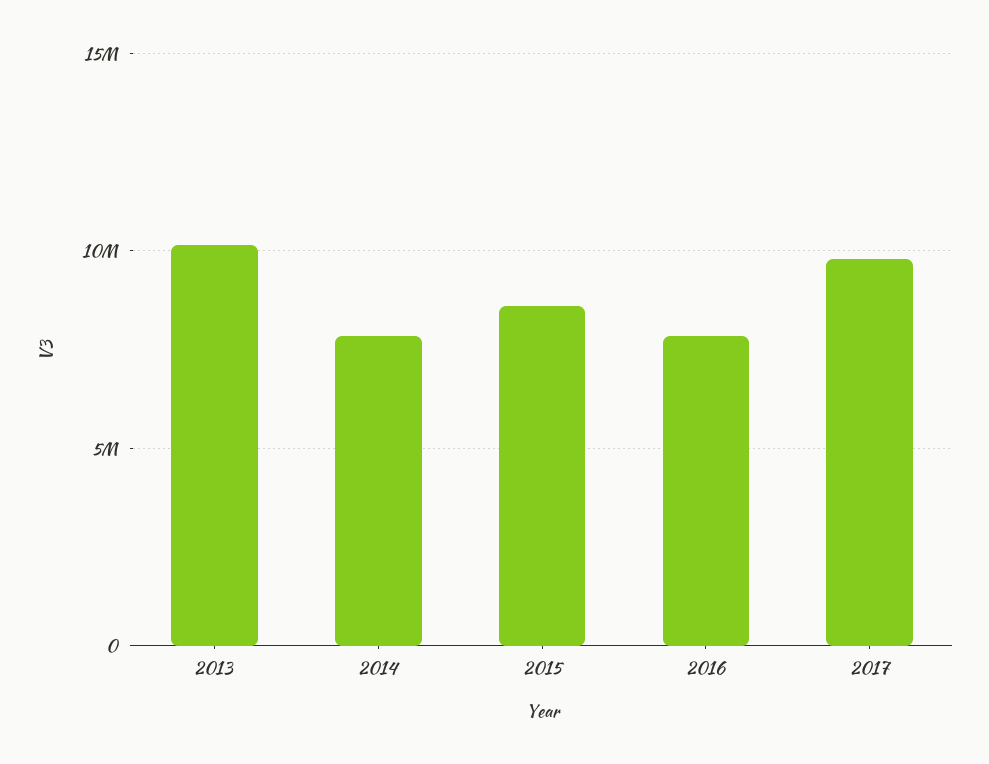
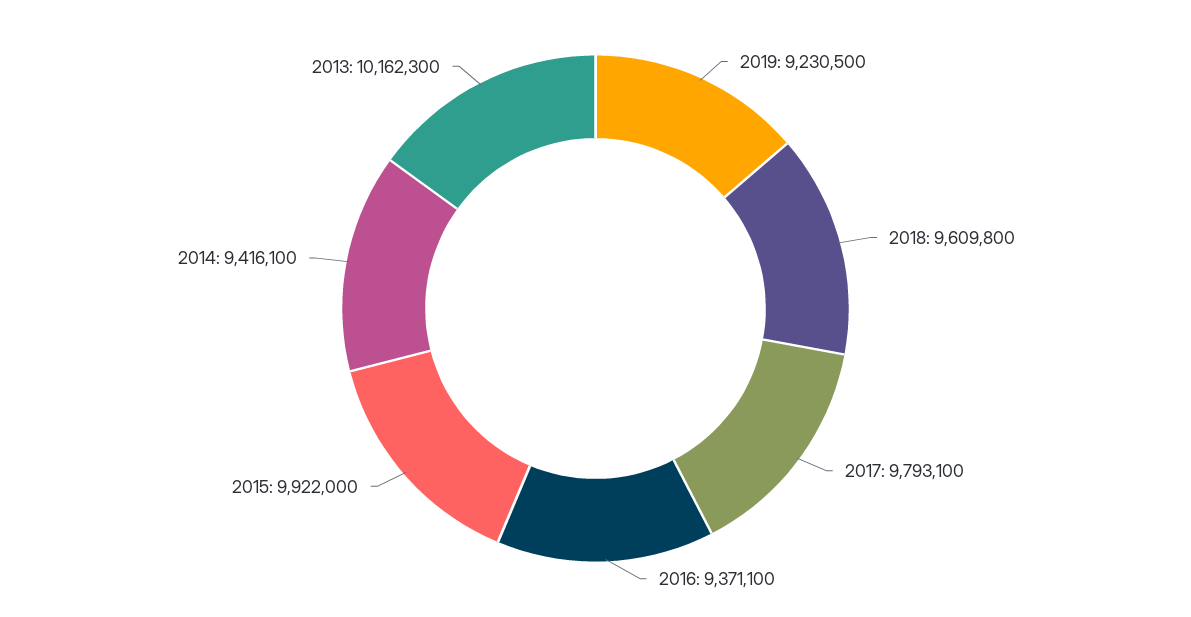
2014: 8000000 -> 9416100
2015: 8500000 -> 9922000
2016: 8000000 -> 9371100
2019: none -> 9230500
2018: none -> 9609800

